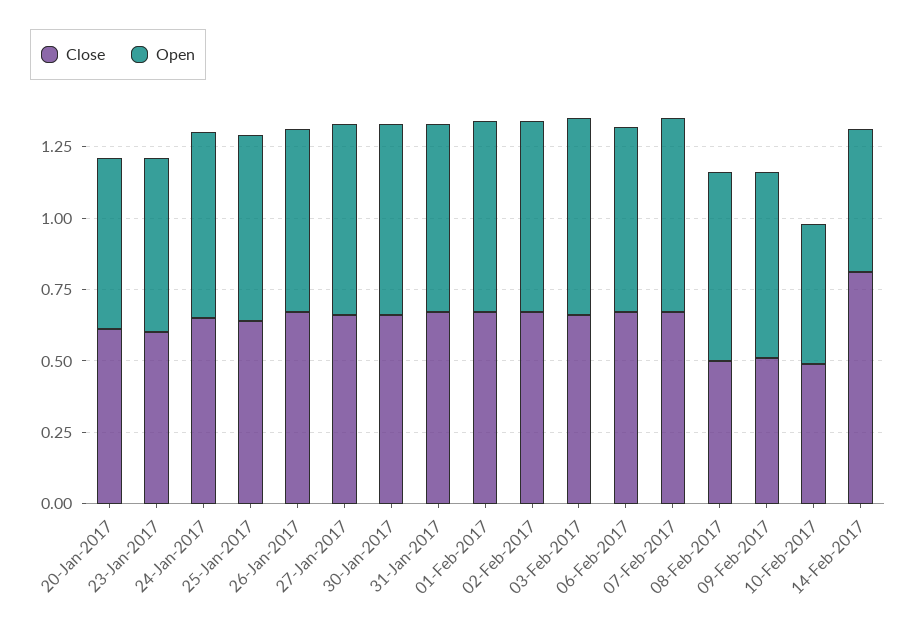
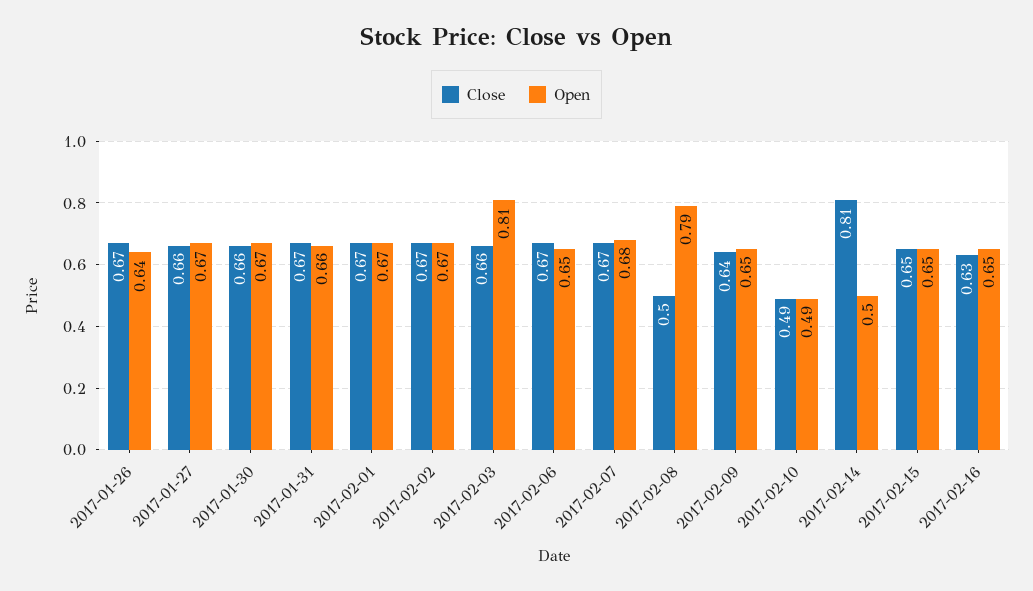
Close, 20-Jan-2017: 0.6 -> none
Open, 20-Jan-2017: 0.6 -> none
Close, 23-Jan-2017: 0.6 -> none
Open, 23-Jan-2017: 0.6 -> none
Close, 24-Jan-2017: 0.65 -> none
Open, 24-Jan-2017: 0.65 -> none
Close, 25-Jan-2017: 0.65 -> none
Open, 25-Jan-2017: 0.65 -> none
Open, 03-Feb-2017: 0.7 -> 0.81
Open, 08-Feb-2017: 0.65 -> 0.79
Close, 09-Feb-2017: 0.5 -> 0.64
Close, 2017-02-15: none -> 0.65
Open, 2017-02-15: none -> 0.65
Close, 2017-02-16: none -> 0.63
Open, 2017-02-16: none -> 0.65

